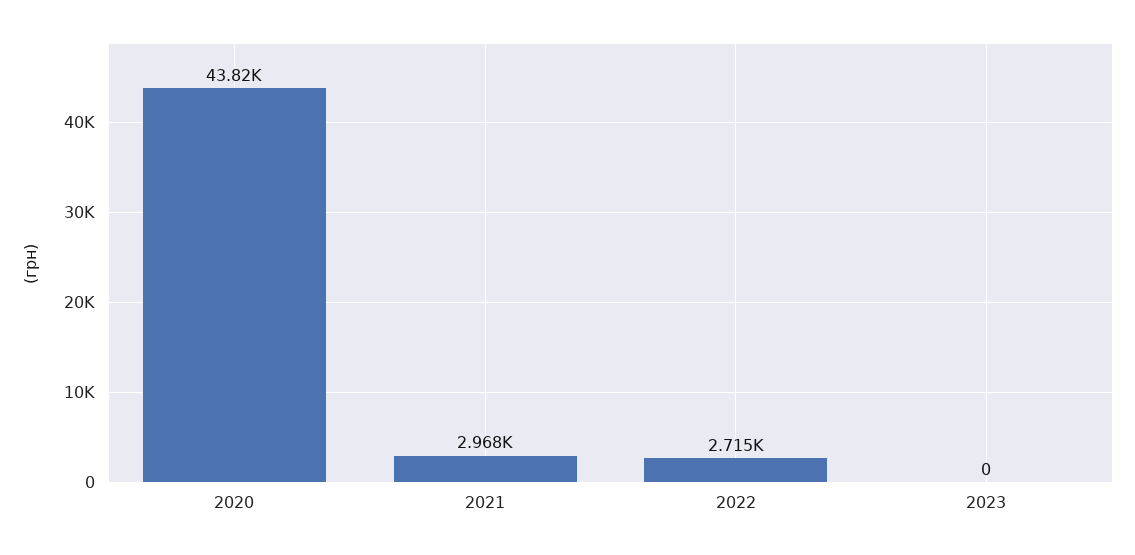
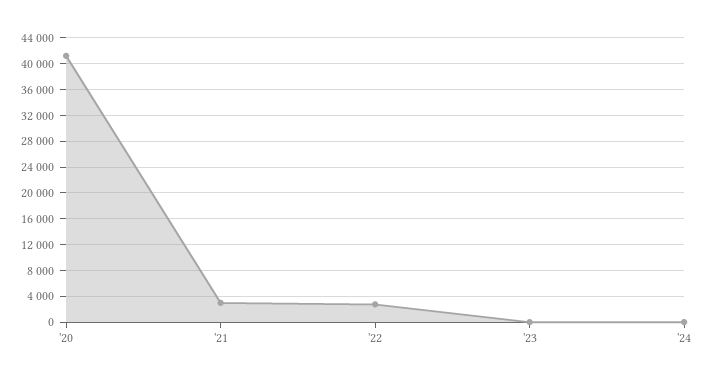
2020: 43820 -> 41000
'24: none -> 0

